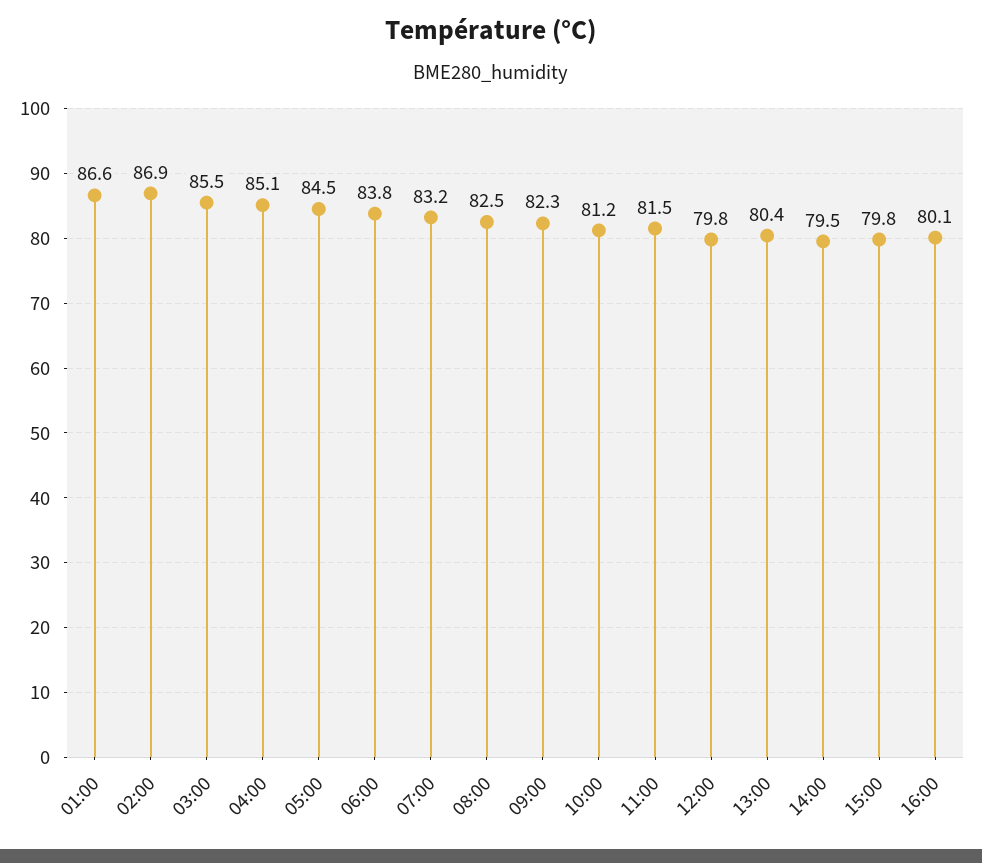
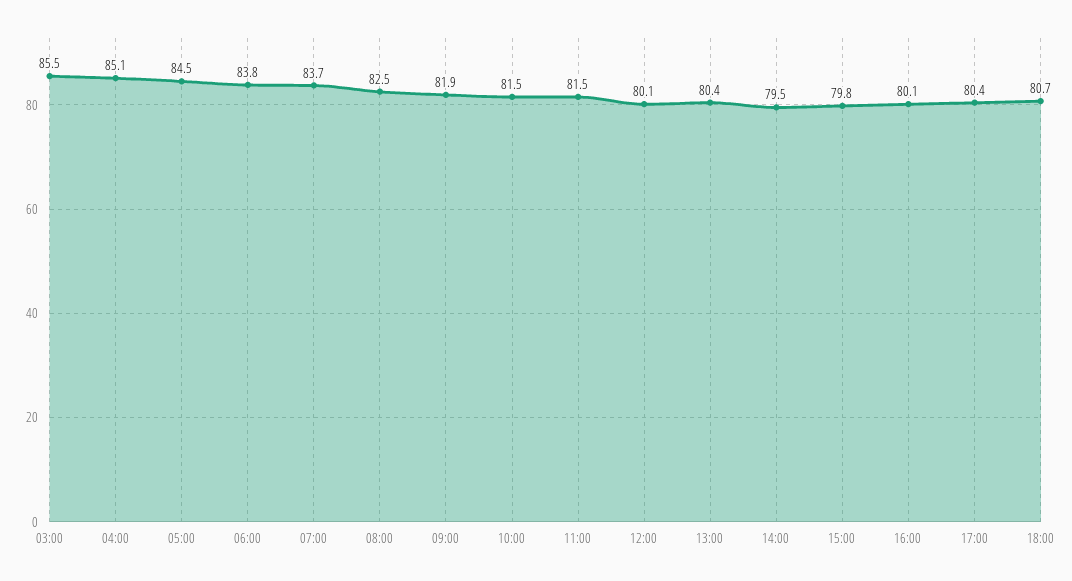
01:00: 86.6 -> none
02:00: 86.9 -> none
07:00: 83.2 -> 83.7
09:00: 82.3 -> 81.9
10:00: 81.2 -> 81.5
12:00: 79.8 -> 80.1
17:00: none -> 80.4
18:00: none -> 80.7

